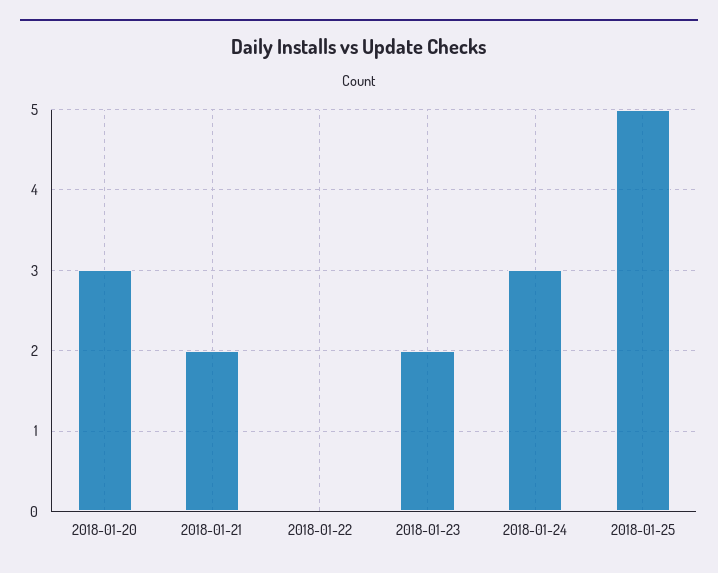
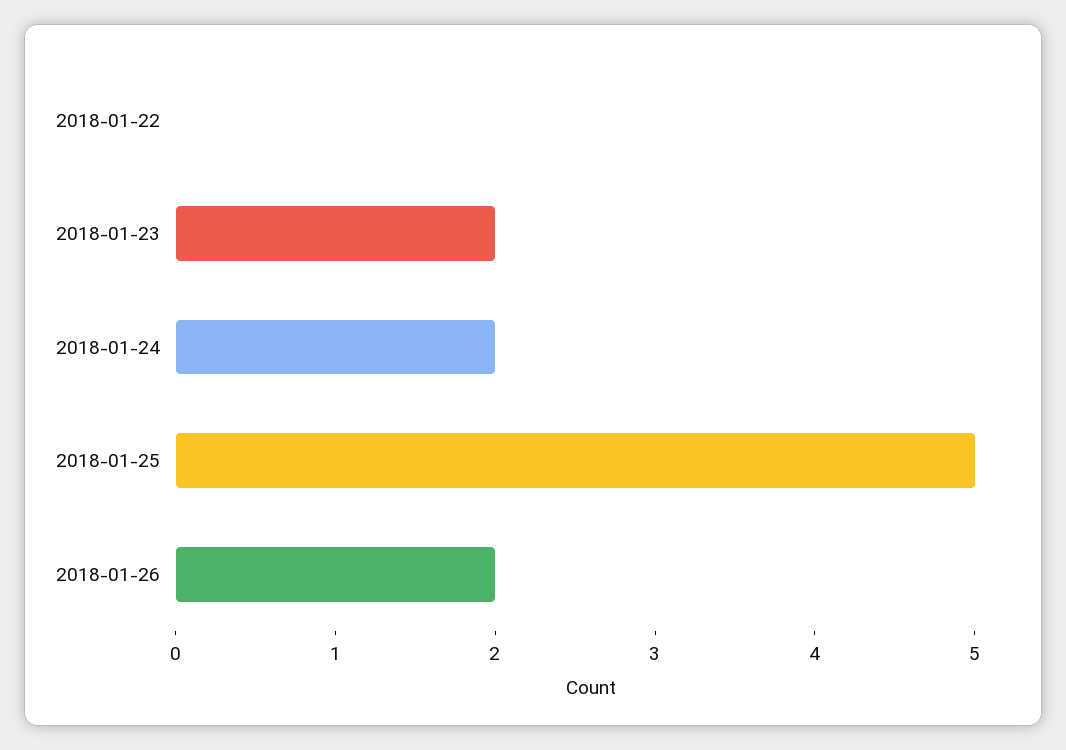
2018-01-20: 3 -> none
2018-01-21: 2 -> none
2018-01-24: 3 -> 2
2018-01-26: none -> 2

